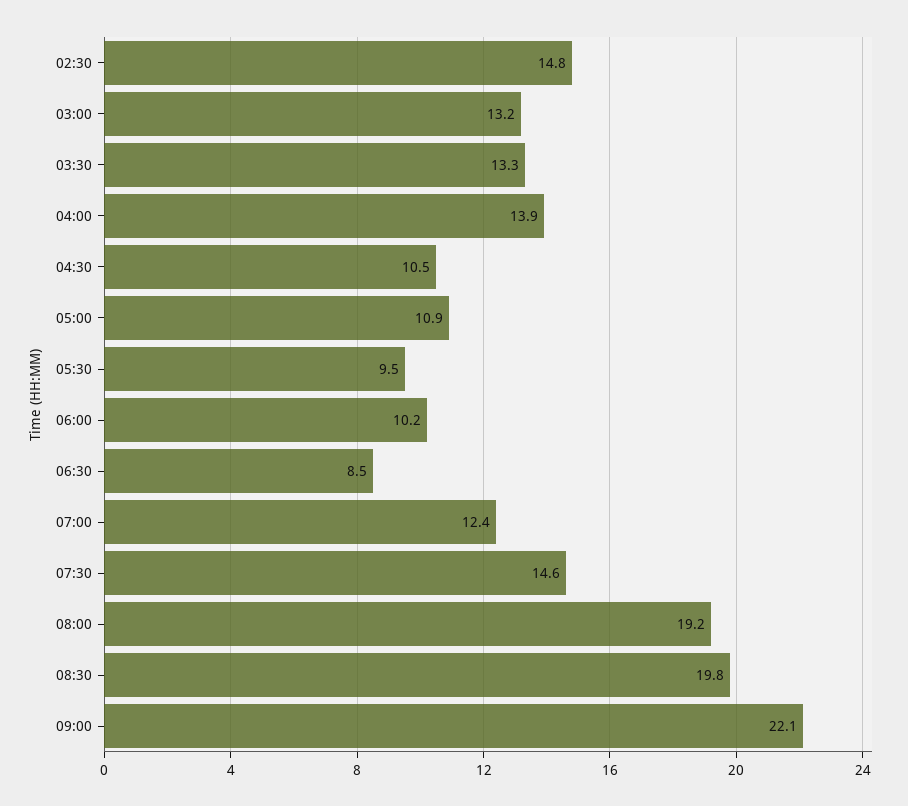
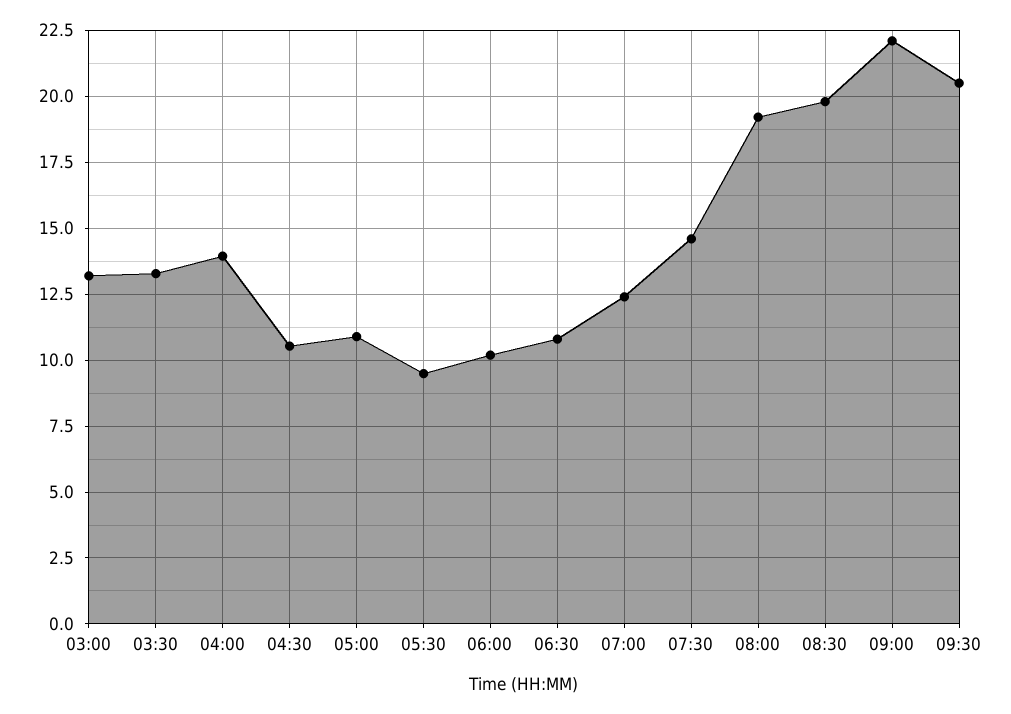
02:30: 14.8 -> none
06:30: 8.5 -> 10.75
09:30: none -> 20.5

